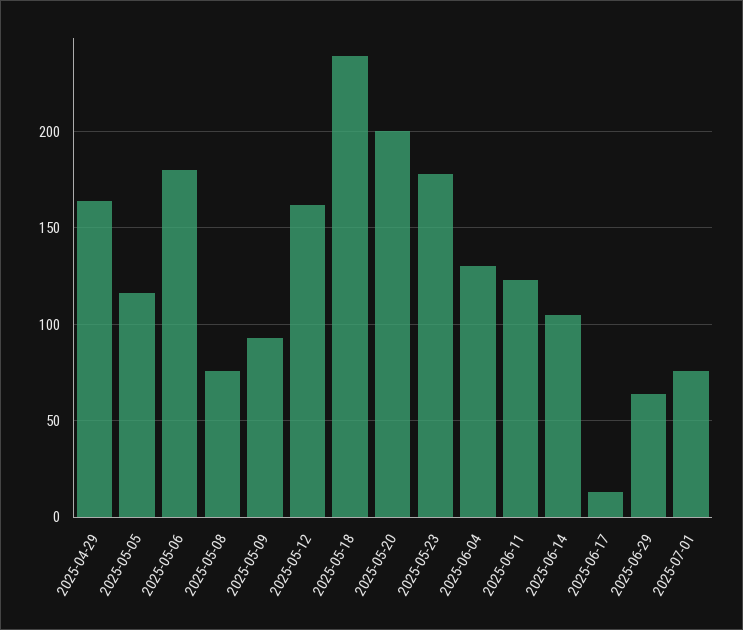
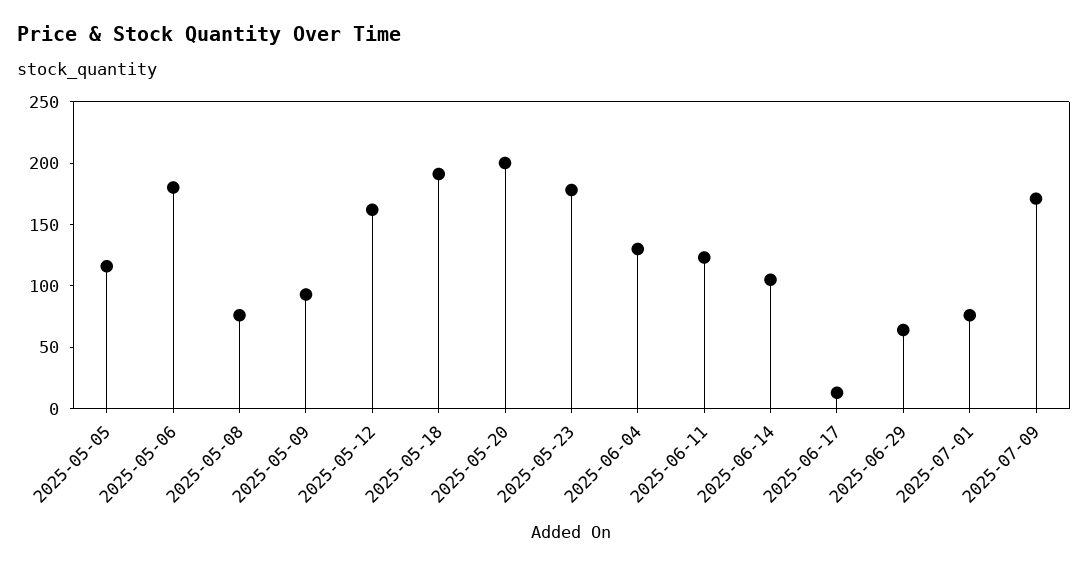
2025-04-29: 165 -> none
2025-05-18: 240 -> 190
2025-07-09: none -> 170

